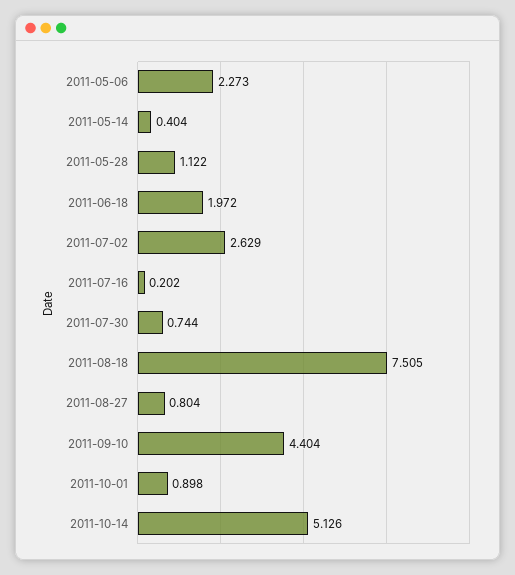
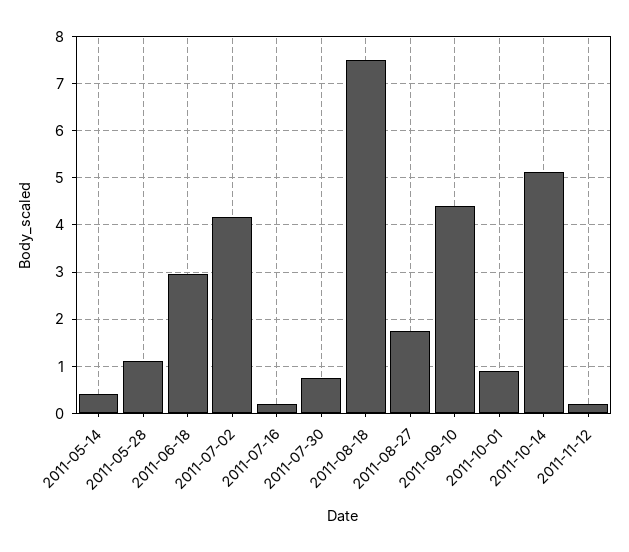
2011-05-06: 2.273 -> none
2011-06-18: 1.972 -> 3
2011-07-02: 2.629 -> 4.2
2011-08-27: 0.804 -> 1.8
2011-11-12: none -> 0.2

